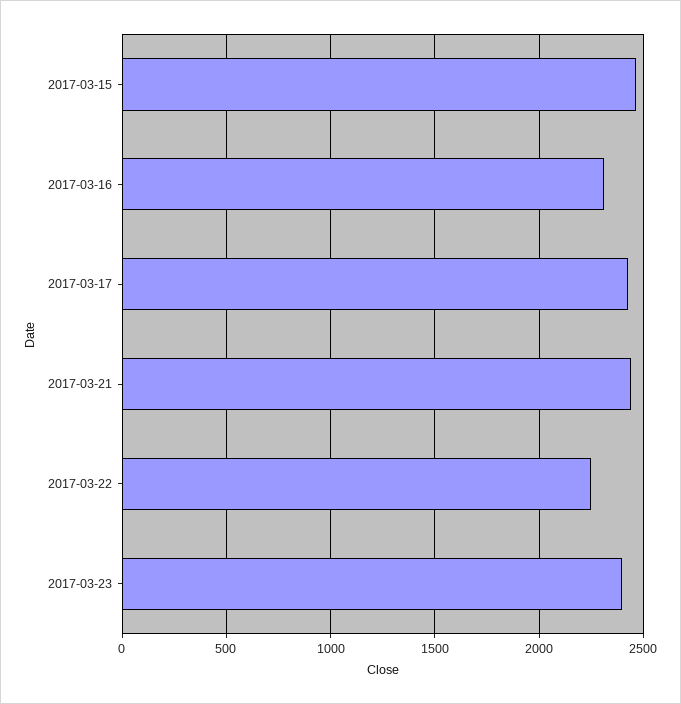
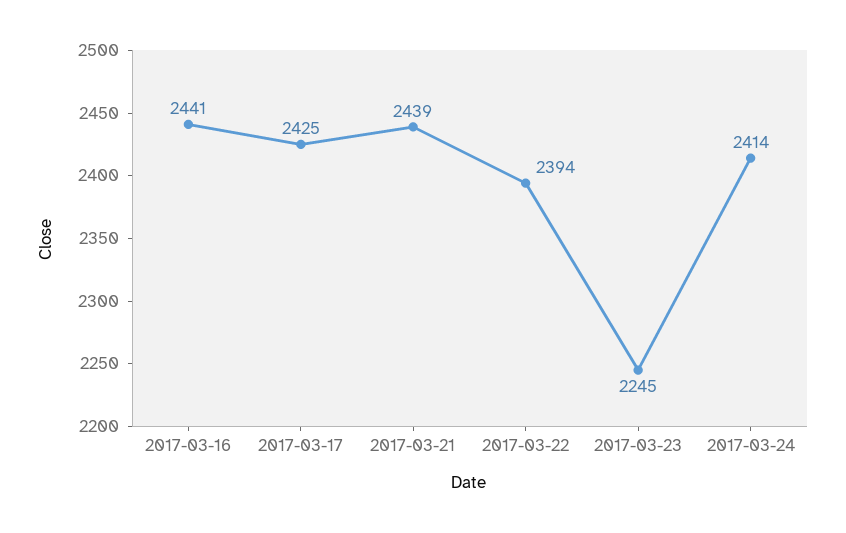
2017-03-15: 2450 -> none
2017-03-16: 2300 -> 2441
2017-03-22: 2250 -> 2394
2017-03-23: 2400 -> 2245
2017-03-24: none -> 2414

